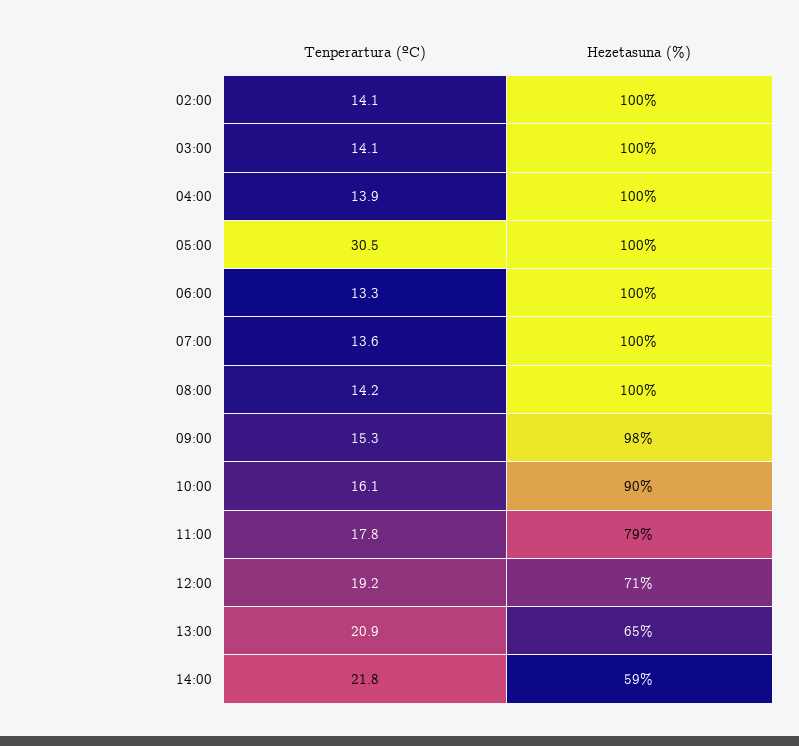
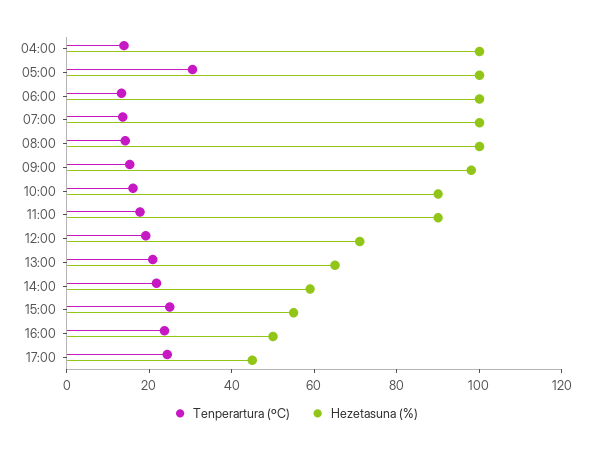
Tenperartura (ºC), 02:00: 14.1 -> none
Hezetasuna (%), 02:00: 100 -> none
Tenperartura (ºC), 03:00: 14.1 -> none
Hezetasuna (%), 03:00: 100 -> none
Hezetasuna (%), 11:00: 79 -> 90
Tenperartura (ºC), 15:00: none -> 25
Hezetasuna (%), 15:00: none -> 55
Tenperartura (ºC), 16:00: none -> 25
Hezetasuna (%), 16:00: none -> 50
Tenperartura (ºC), 17:00: none -> 25
Hezetasuna (%), 17:00: none -> 45

